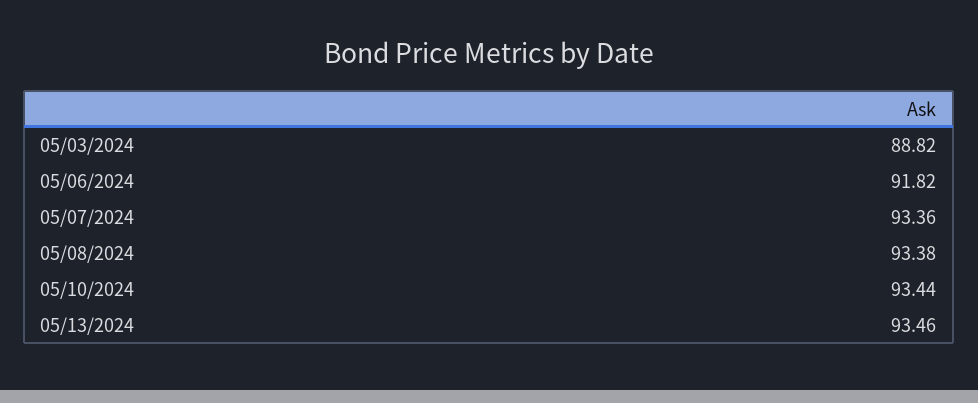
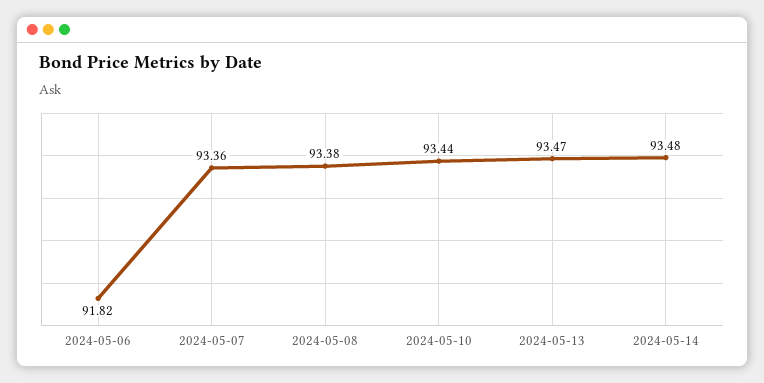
05/03/2024: 88.82 -> none
05/13/2024: 93.46 -> 93.47
2024-05-14: none -> 93.48

